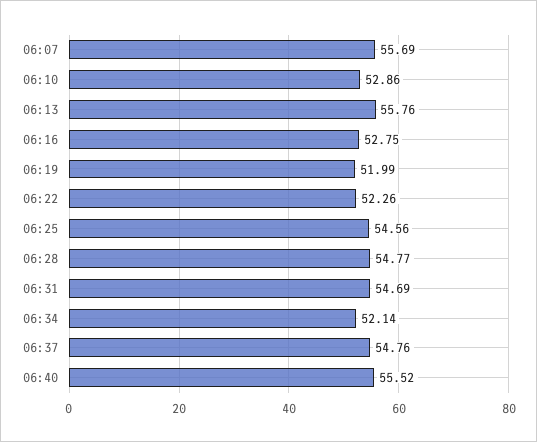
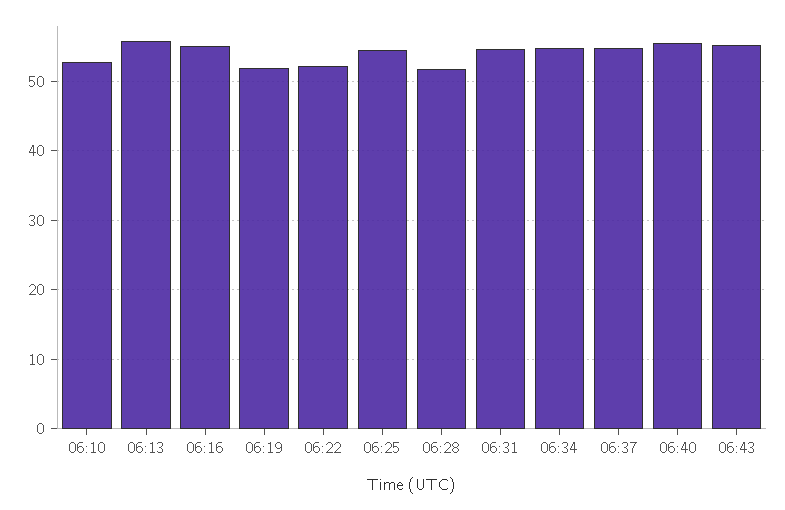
06:07: 55.69 -> none
06:16: 52.75 -> 55
06:28: 54.77 -> 52
06:34: 52.14 -> 55
06:43: none -> 55

